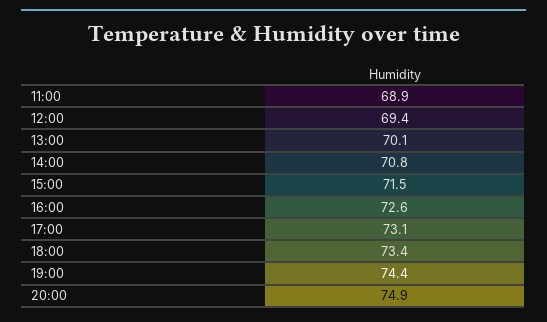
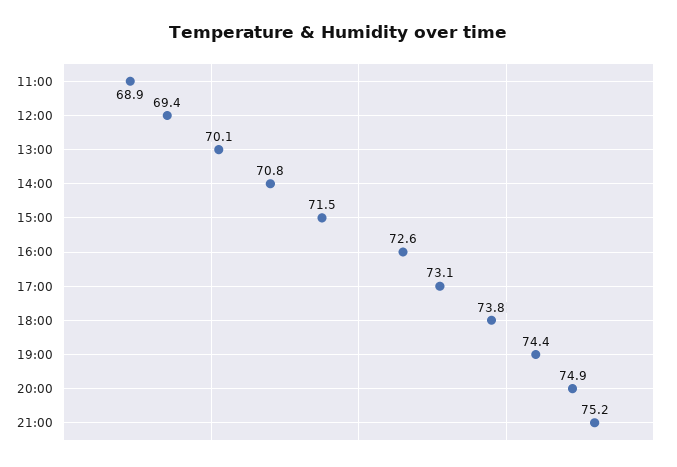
18:00: 73.4 -> 73.8
21:00: none -> 75.2

